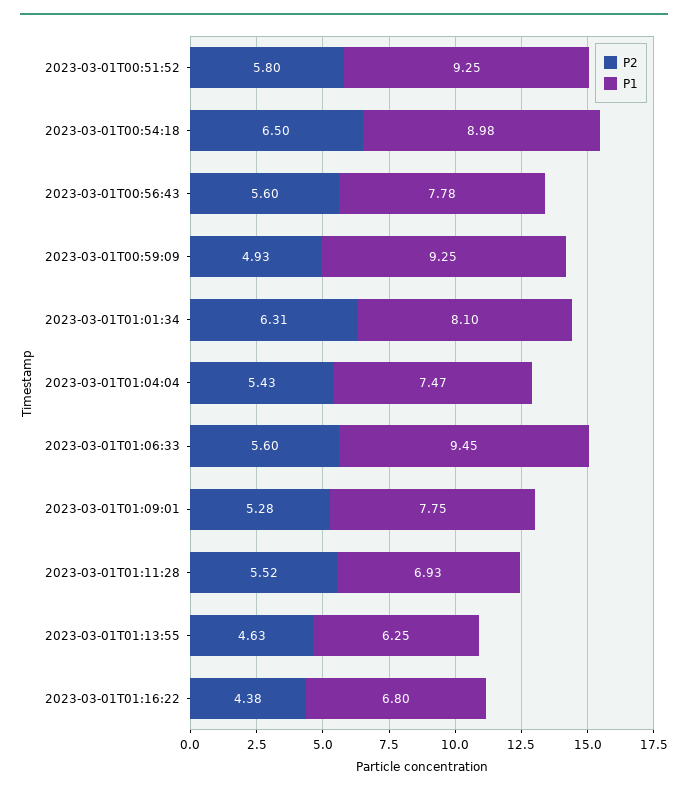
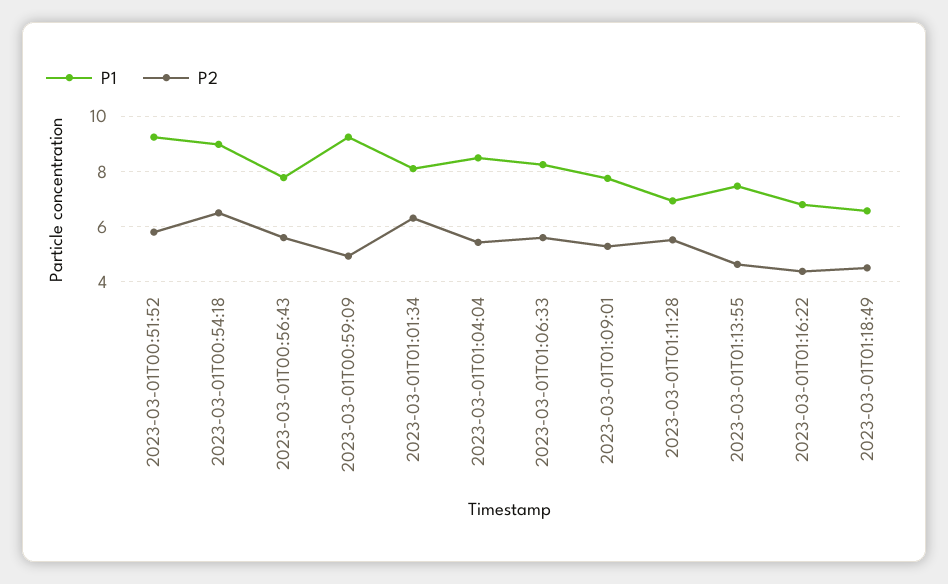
P1, 2023-03-01T01:04:04: 7.47 -> 8.5
P1, 2023-03-01T01:06:33: 9.45 -> 8.25
P1, 2023-03-01T01:13:55: 6.25 -> 7.5
P1, 2023-03-01T01:18:49: none -> 6.5
P2, 2023-03-01T01:18:49: none -> 4.5

